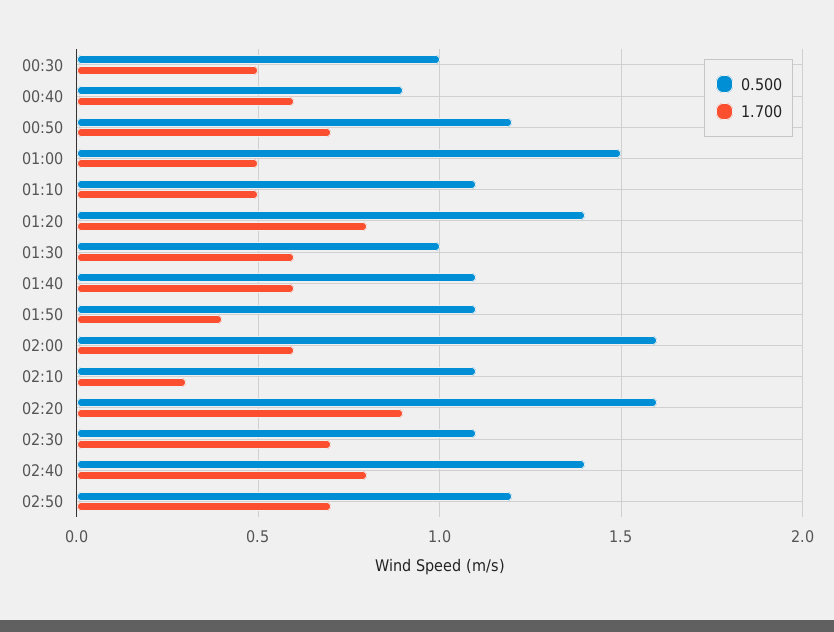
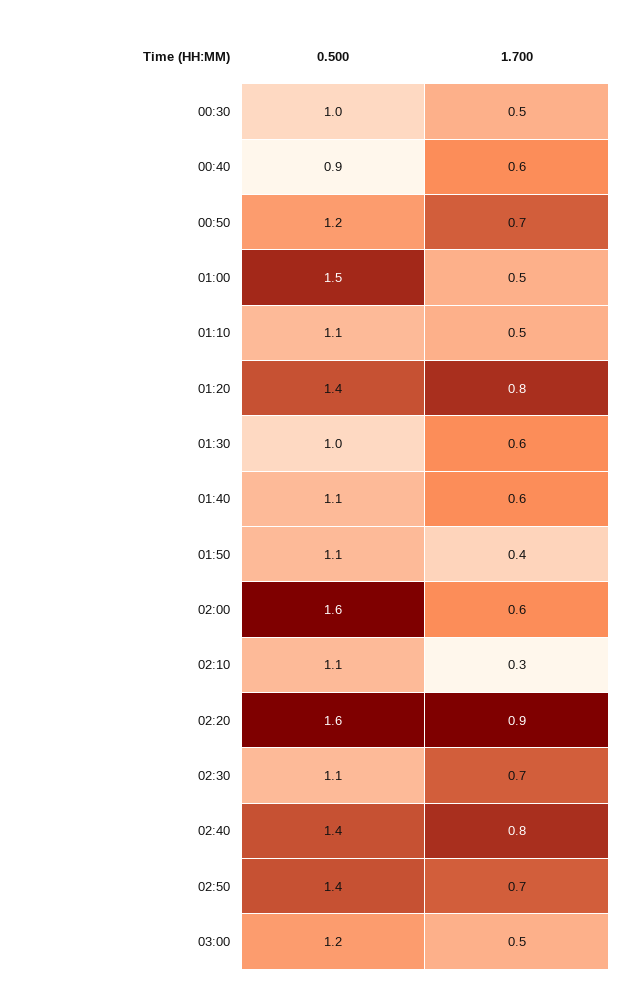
0.500, 02:50: 1.2 -> 1.4
0.500, 03:00: none -> 1.2
1.700, 03:00: none -> 0.5

